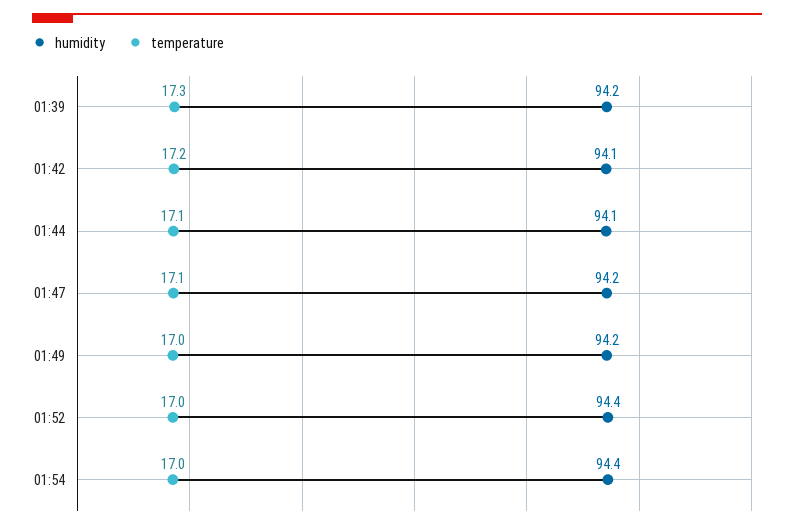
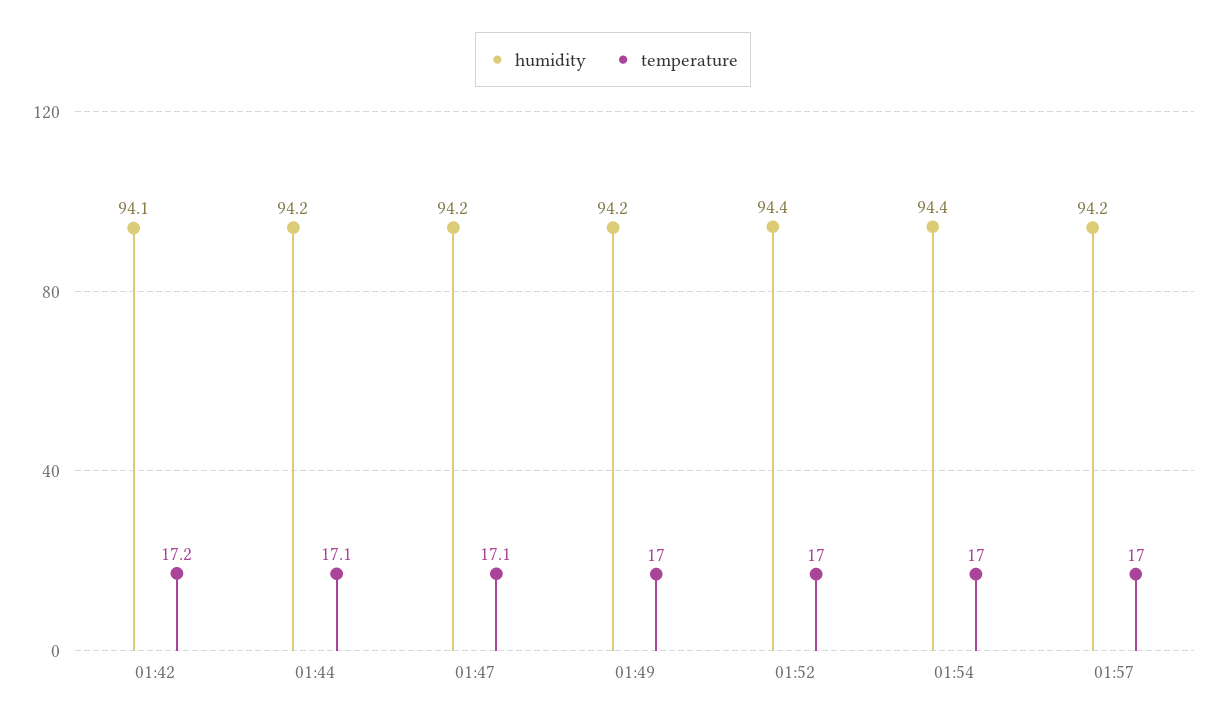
humidity, 01:39: 94.2 -> none
temperature, 01:39: 17.3 -> none
humidity, 01:44: 94.1 -> 94.2
humidity, 01:57: none -> 94.2
temperature, 01:57: none -> 17

